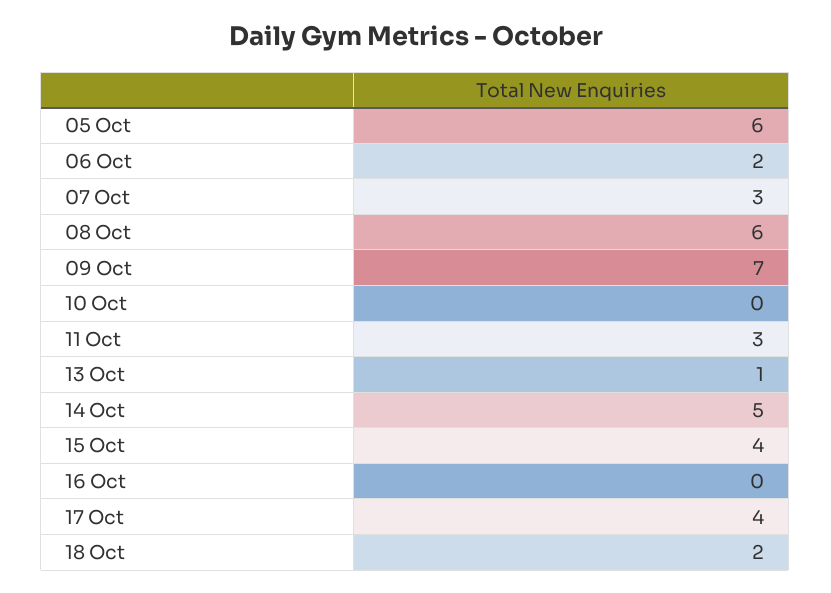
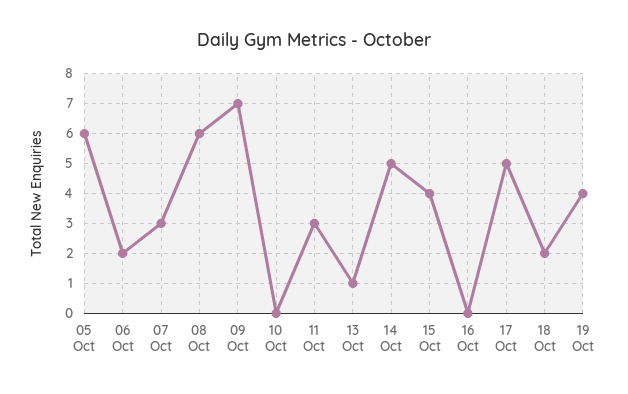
17 Oct: 4 -> 5
19 Oct: none -> 4

